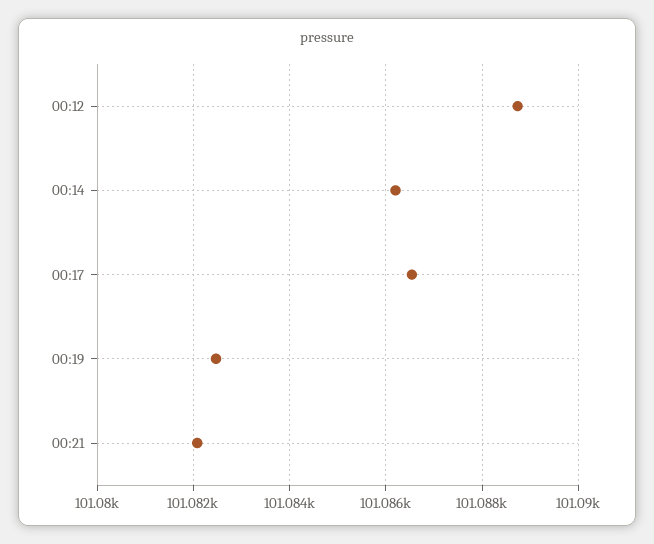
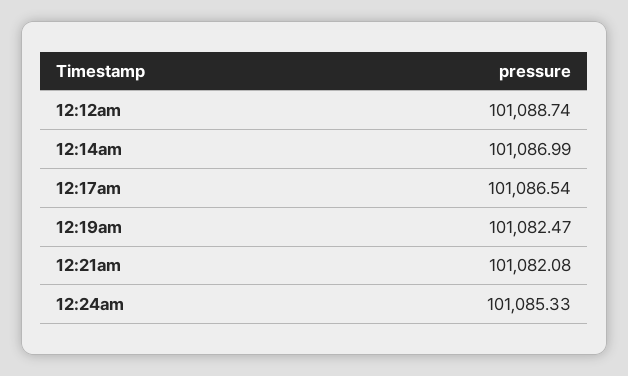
00:14: 101086.2 -> 101086.99
12:24am: none -> 101085.33

